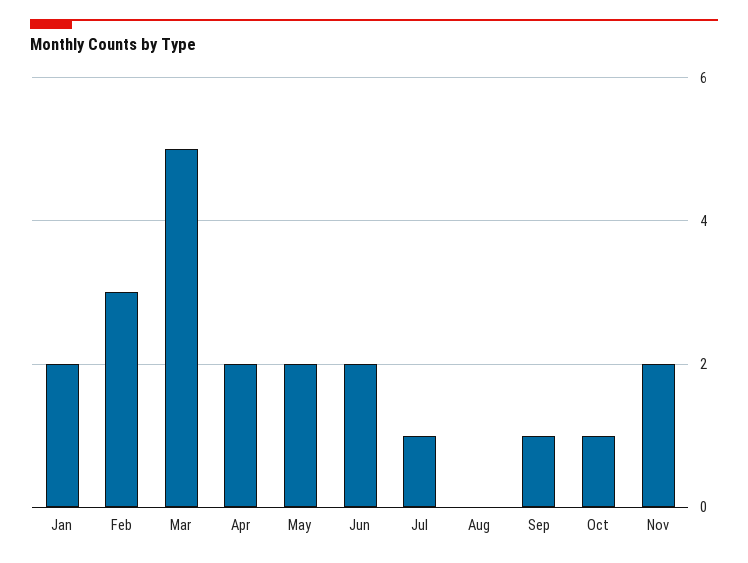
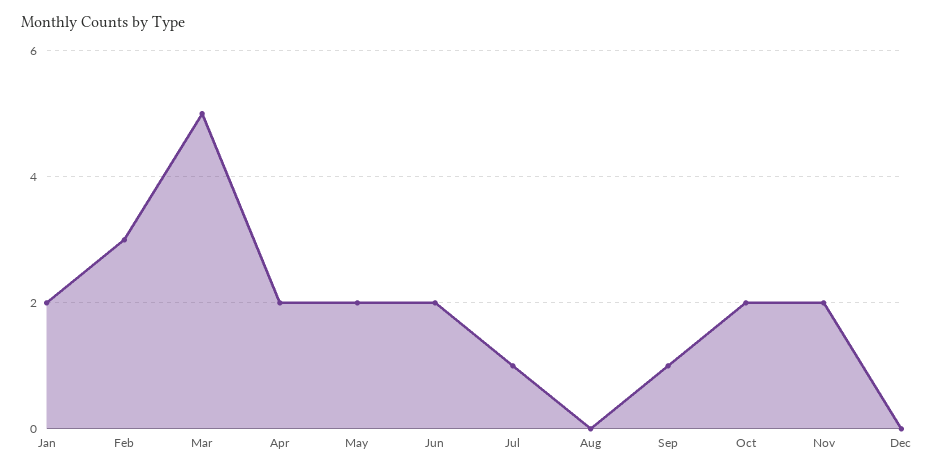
Oct: 1 -> 2
Dec: none -> 0

